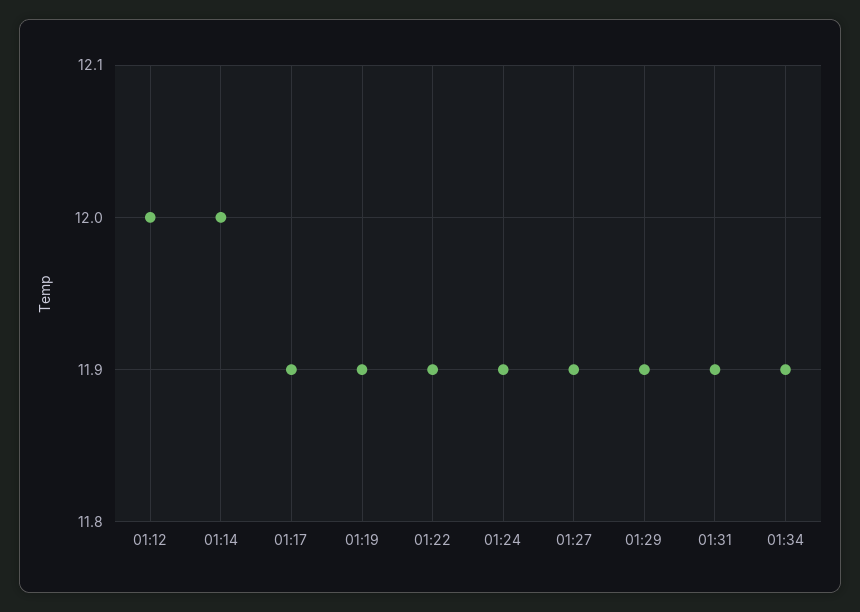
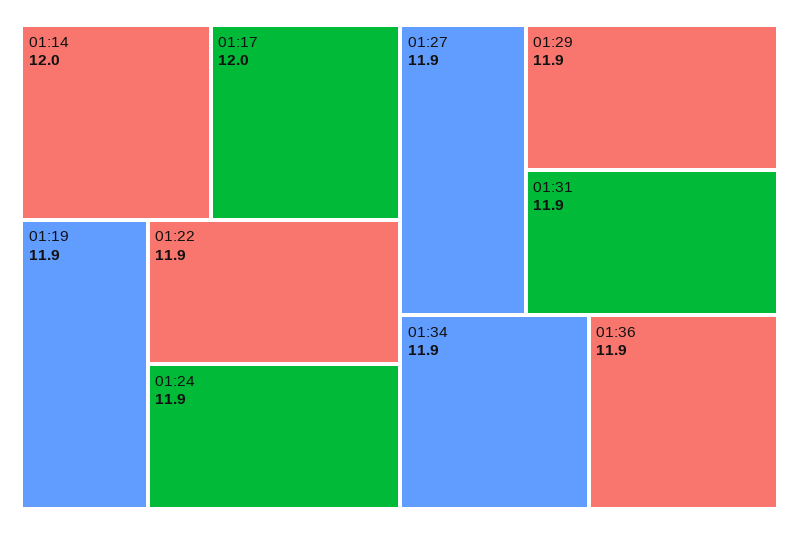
01:12: 12 -> none
01:17: 11.9 -> 12
01:36: none -> 11.9

